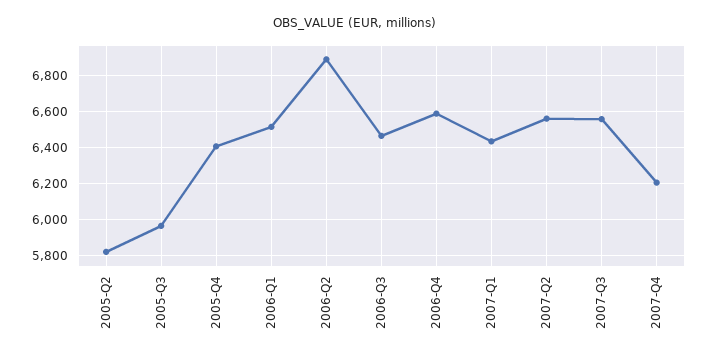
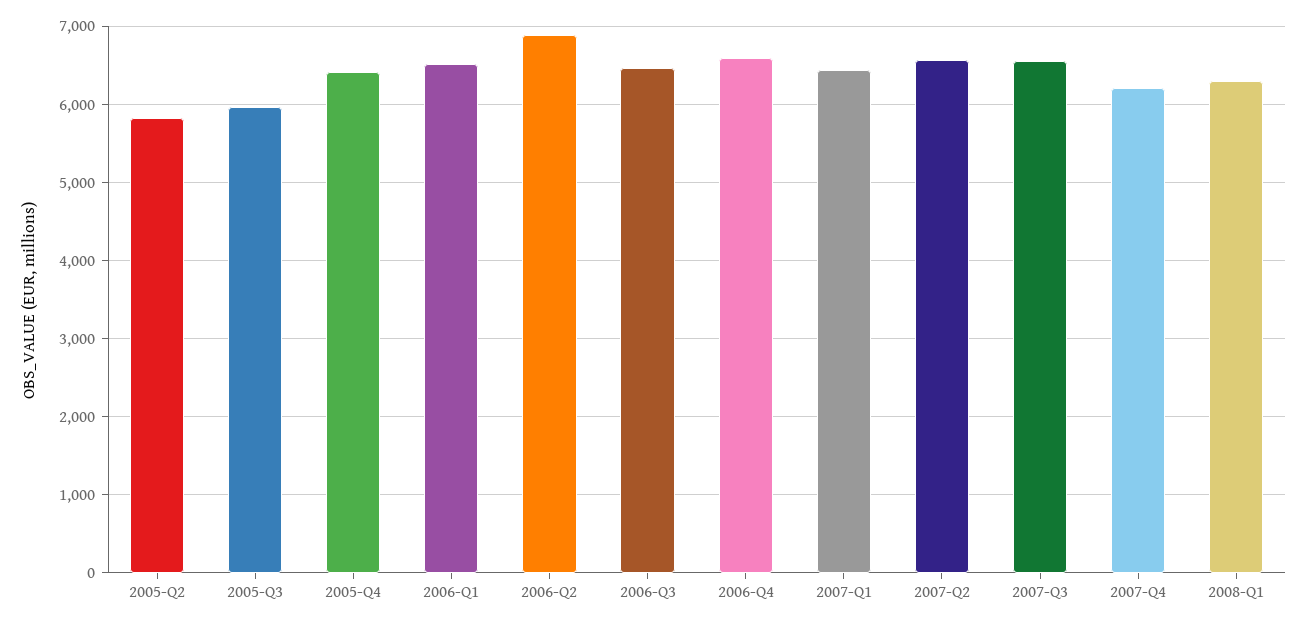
2008-Q1: none -> 6300

